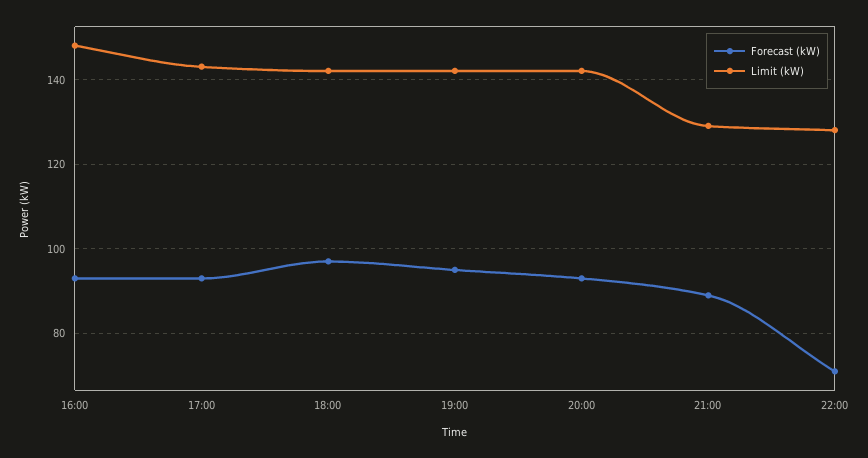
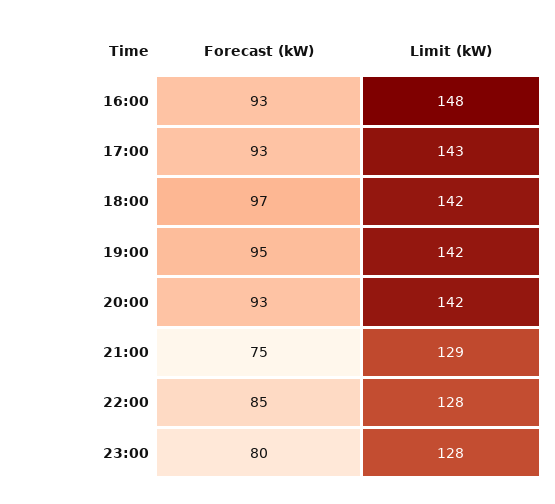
Forecast (kW), 21:00: 90 -> 75
Forecast (kW), 22:00: 70 -> 85
Forecast (kW), 23:00: none -> 80
Limit (kW), 23:00: none -> 128

